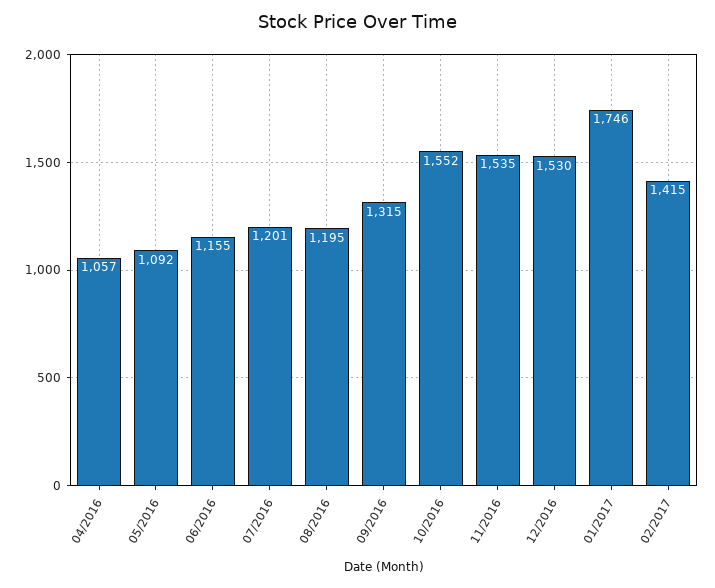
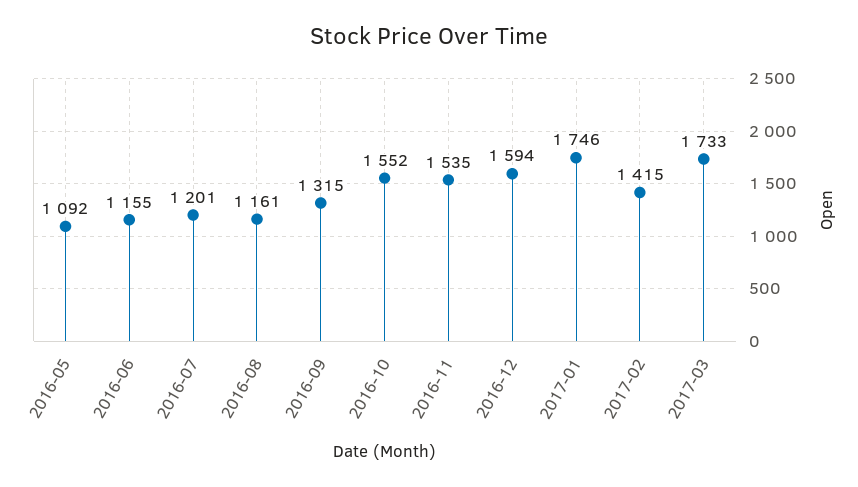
04/2016: 1057 -> none
08/2016: 1195 -> 1161
12/2016: 1530 -> 1594
2017-03: none -> 1733

